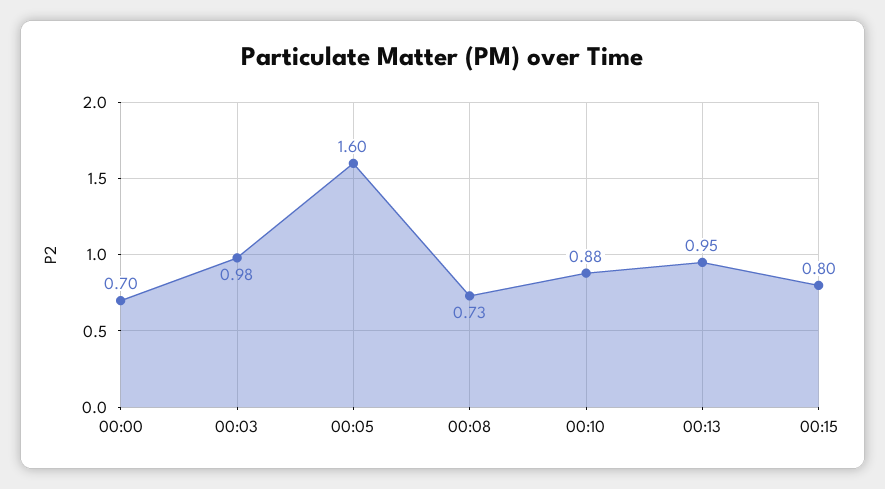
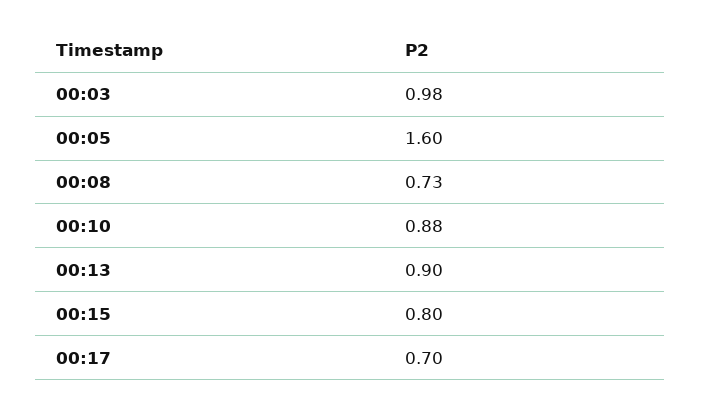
00:00: 0.7 -> none
00:13: 0.95 -> 0.9
00:17: none -> 0.7

